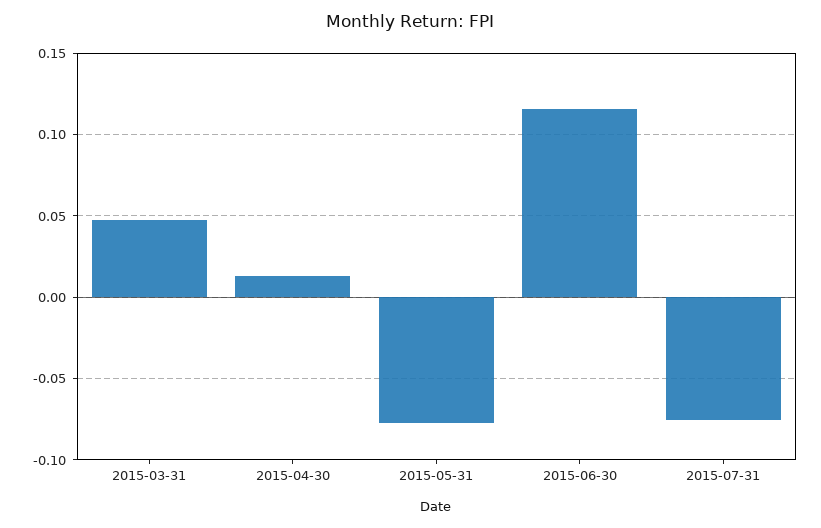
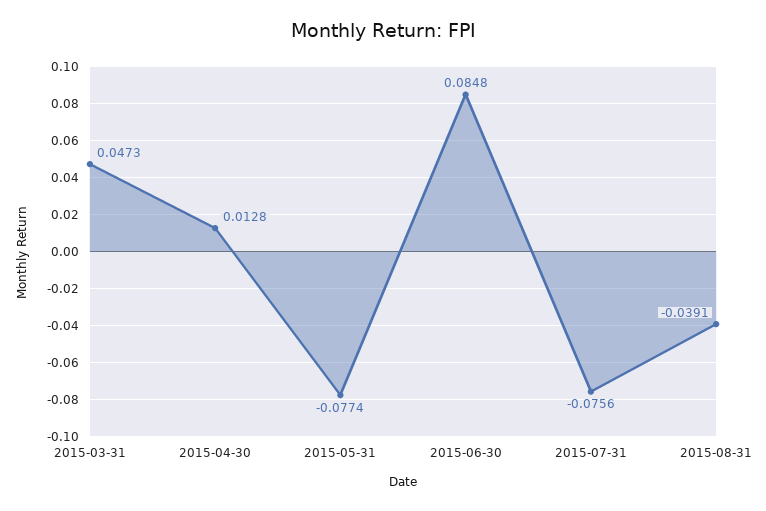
2015-06-30: 0.115 -> 0.0848
2015-08-31: none -> -0.0391

